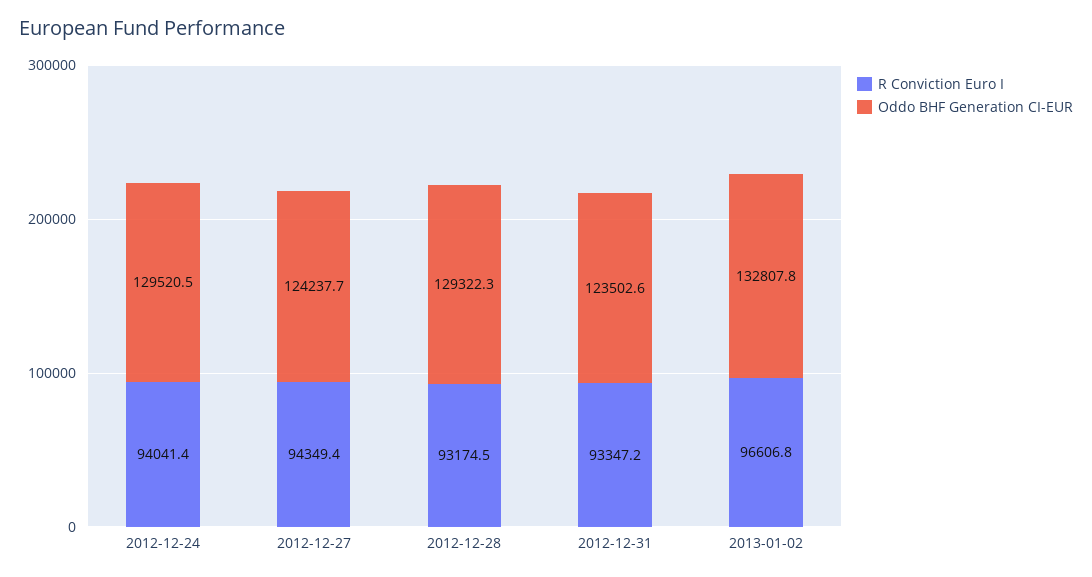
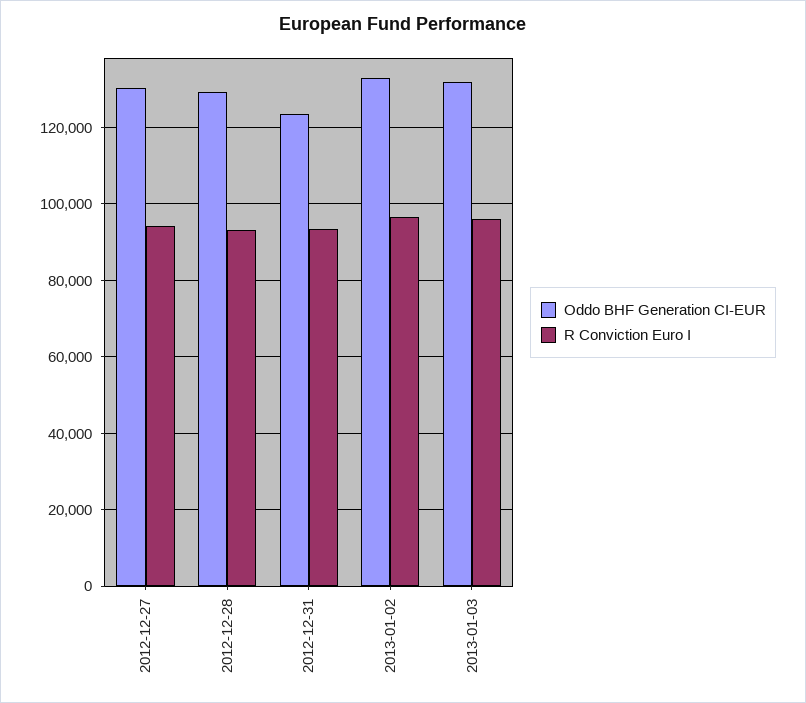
R Conviction Euro I, 2012-12-24: 94041.4 -> none
Oddo BHF Generation CI-EUR, 2012-12-24: 129520.5 -> none
Oddo BHF Generation CI-EUR, 2012-12-27: 124237.7 -> 130000
Oddo BHF Generation CI-EUR, 2013-01-03: none -> 132000
R Conviction Euro I, 2013-01-03: none -> 96000

